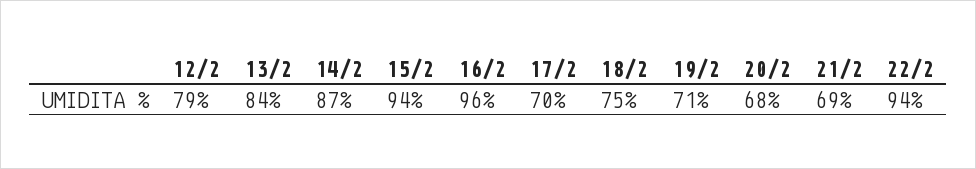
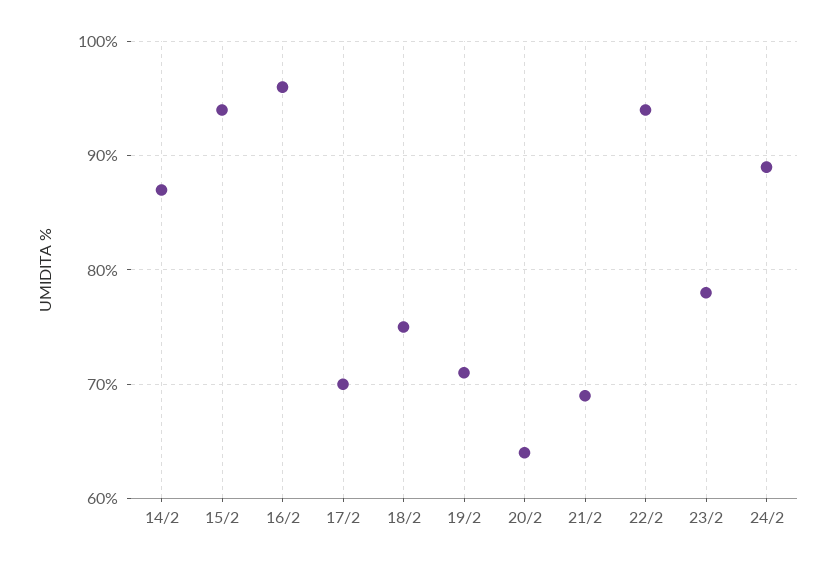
12/2: 79 -> none
13/2: 84 -> none
20/2: 68 -> 64
23/2: none -> 78
24/2: none -> 89

